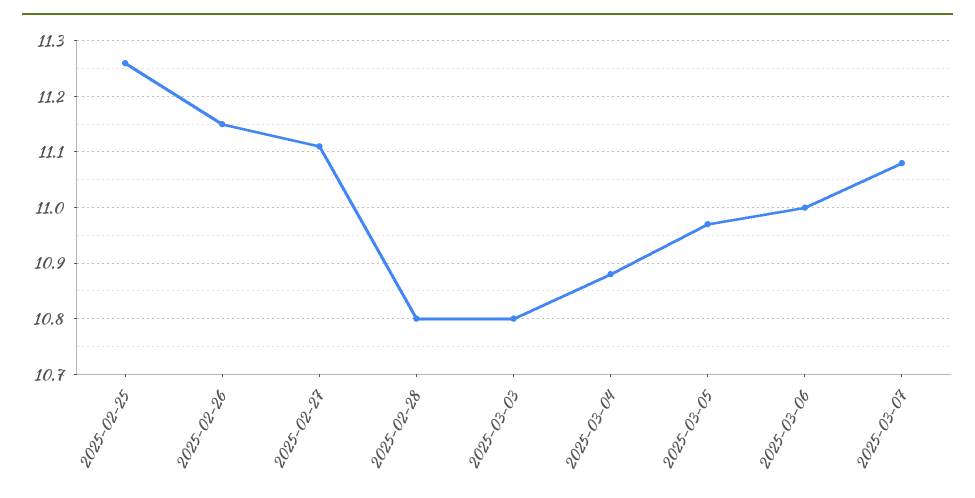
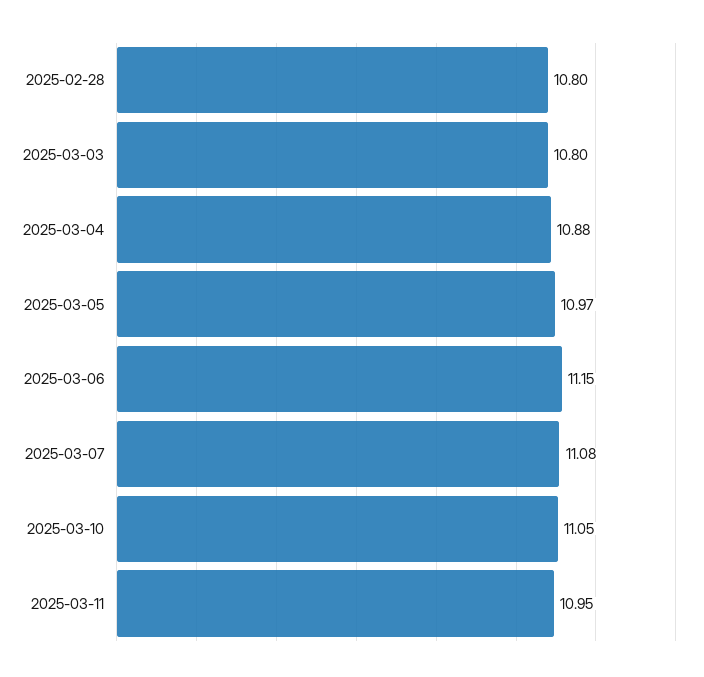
2025-02-25: 11.25 -> none
2025-02-26: 11.15 -> none
2025-02-27: 11.1 -> none
2025-03-06: 11 -> 11.15
2025-03-10: none -> 11.05
2025-03-11: none -> 10.95

